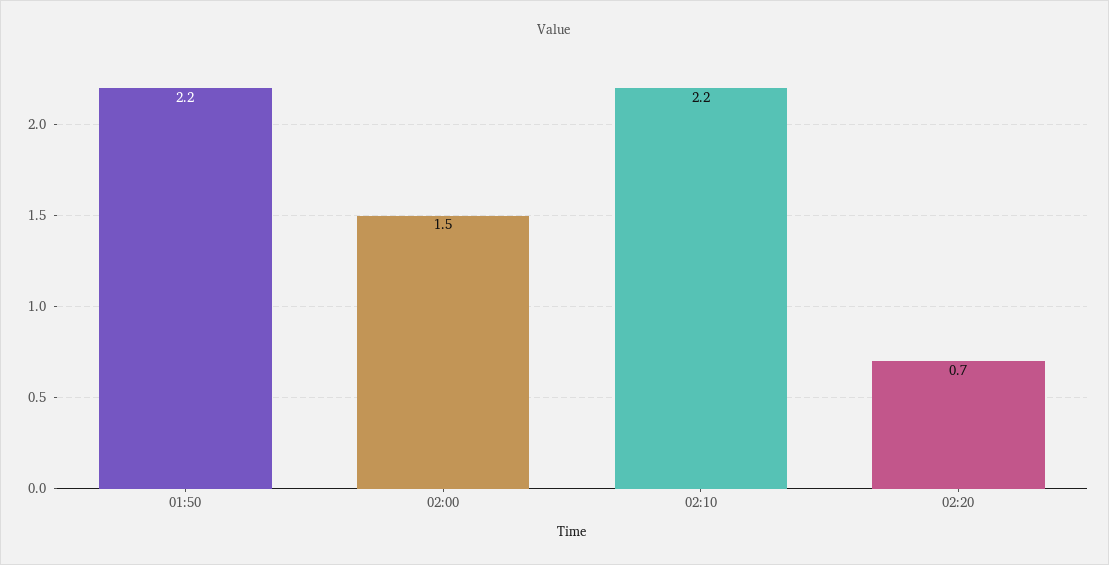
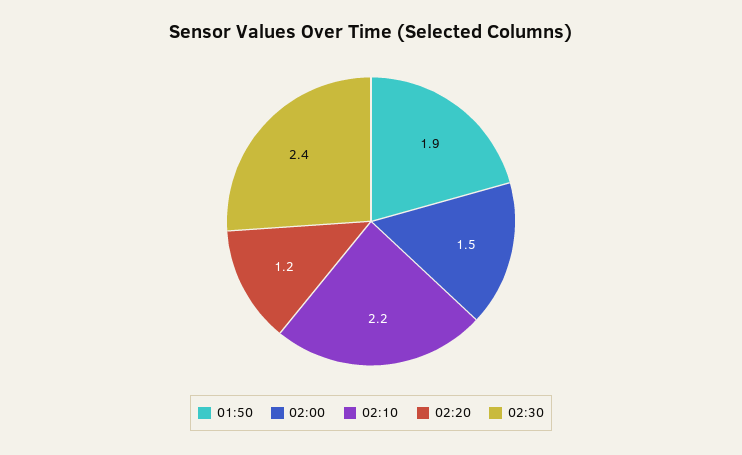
01:50: 2.2 -> 1.9
02:20: 0.7 -> 1.2
02:30: none -> 2.4

